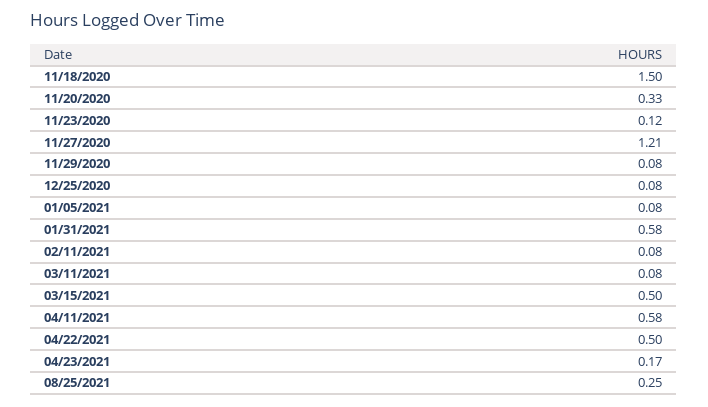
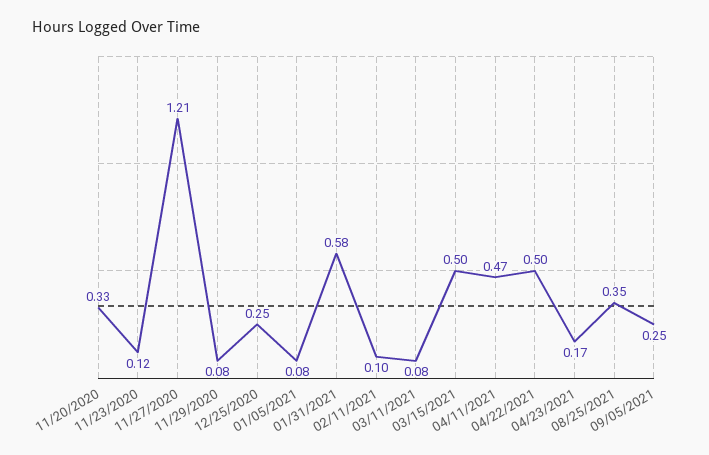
11/18/2020: 1.5 -> none
12/25/2020: 0.08 -> 0.25
02/11/2021: 0.08 -> 0.1
04/11/2021: 0.58 -> 0.47
08/25/2021: 0.25 -> 0.35
09/05/2021: none -> 0.25

